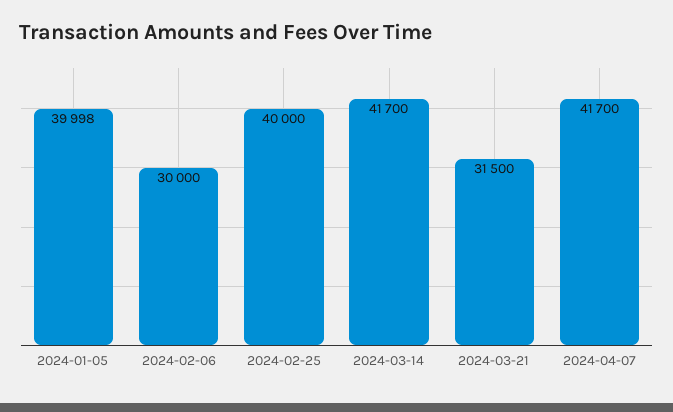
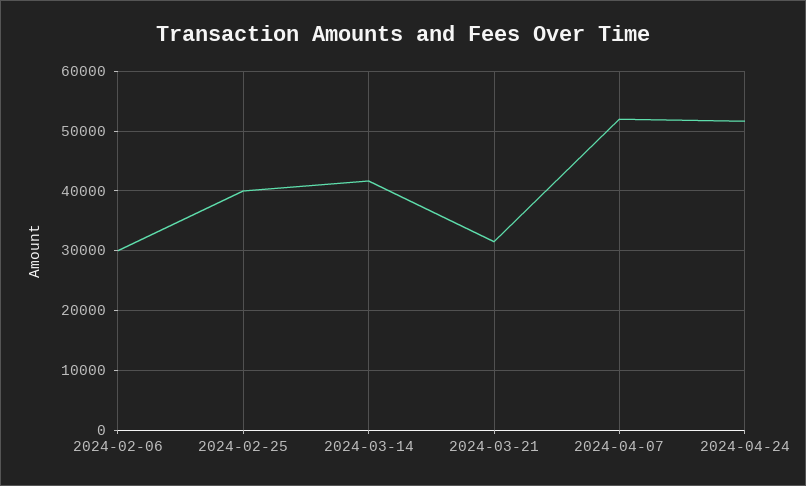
2024-01-05: 39998 -> none
2024-04-07: 41700 -> 52000
2024-04-24: none -> 52000

